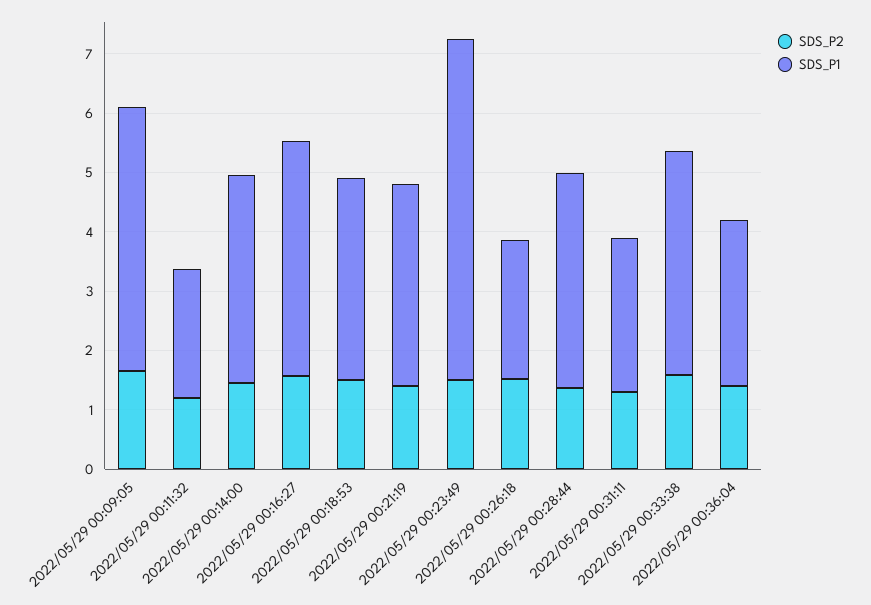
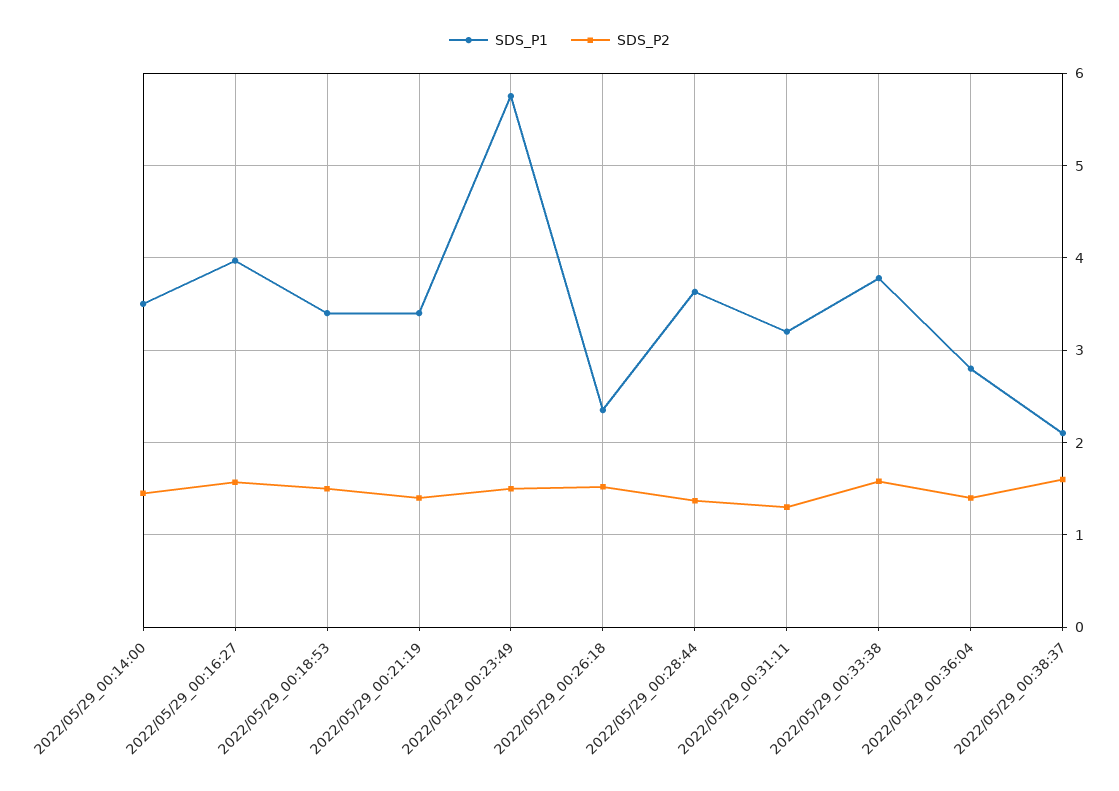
SDS_P2, 2022/05/29 00:09:05: 1.6 -> none
SDS_P1, 2022/05/29 00:09:05: 4.4 -> none
SDS_P2, 2022/05/29 00:11:32: 1.2 -> none
SDS_P1, 2022/05/29 00:11:32: 2.2 -> none
SDS_P1, 2022/05/29 00:31:11: 2.6 -> 3.2
SDS_P1, 2022/05/29_00:38:37: none -> 2.1
SDS_P2, 2022/05/29_00:38:37: none -> 1.6

